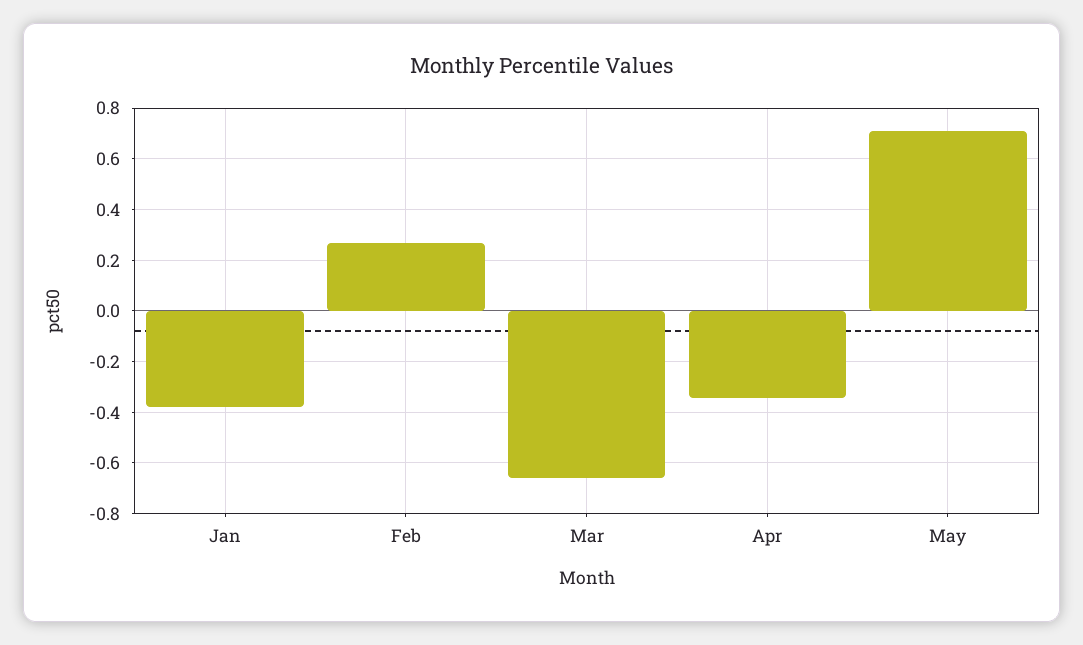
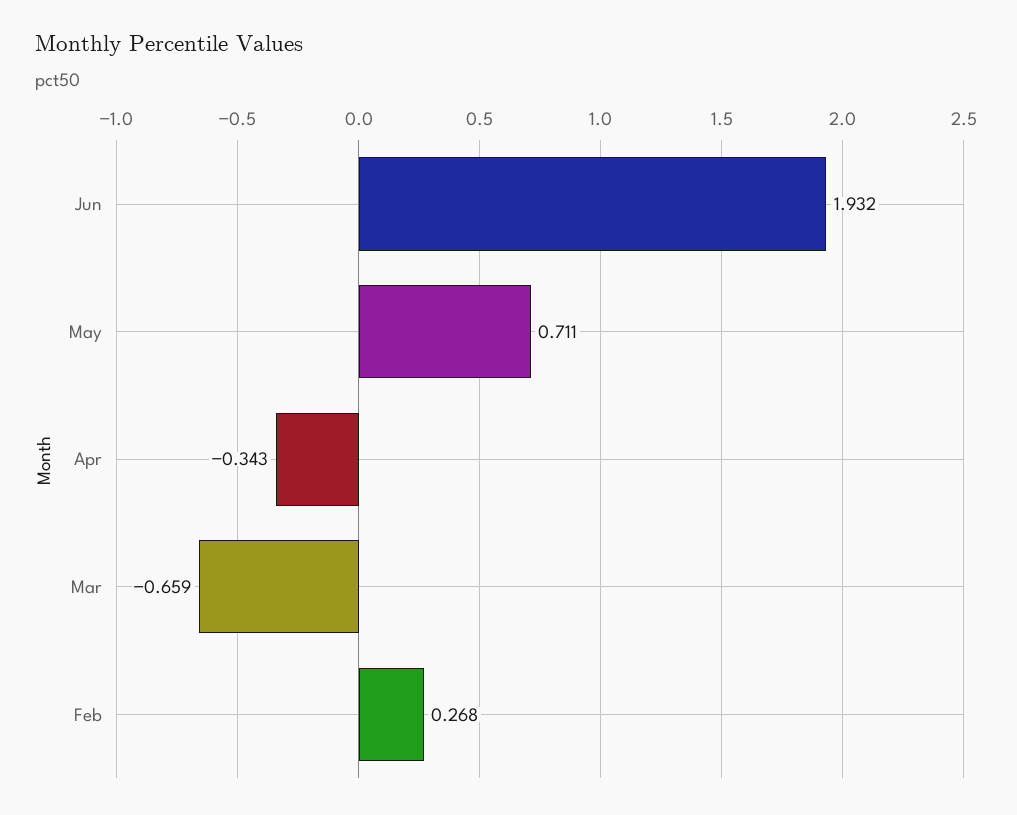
Jan: -0.375 -> none
Jun: none -> 1.932

